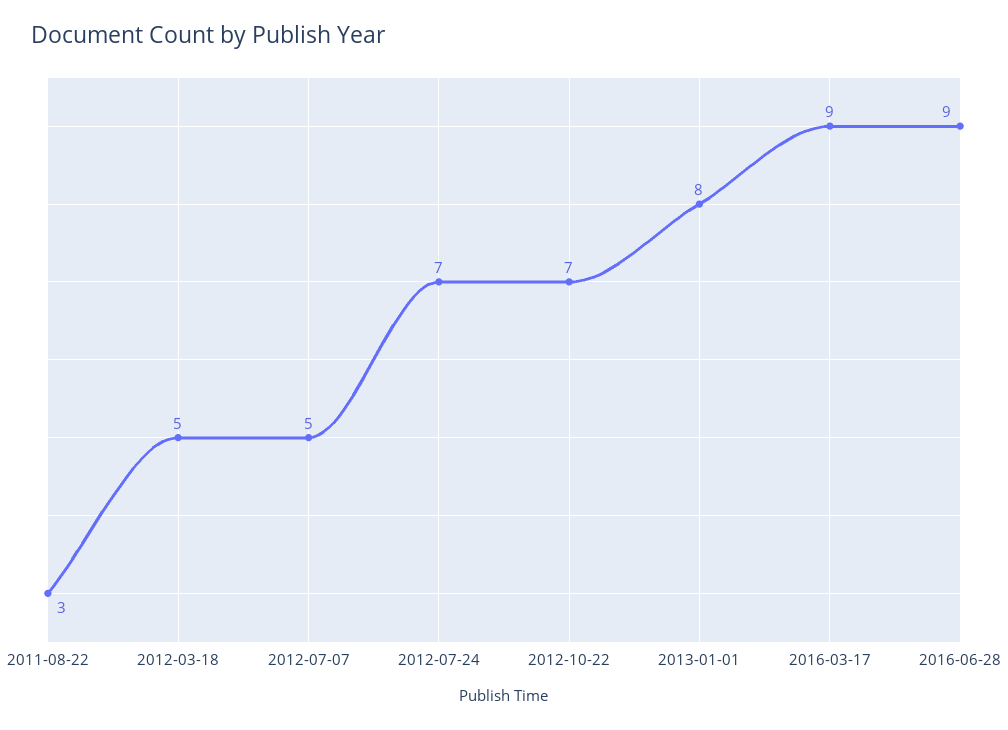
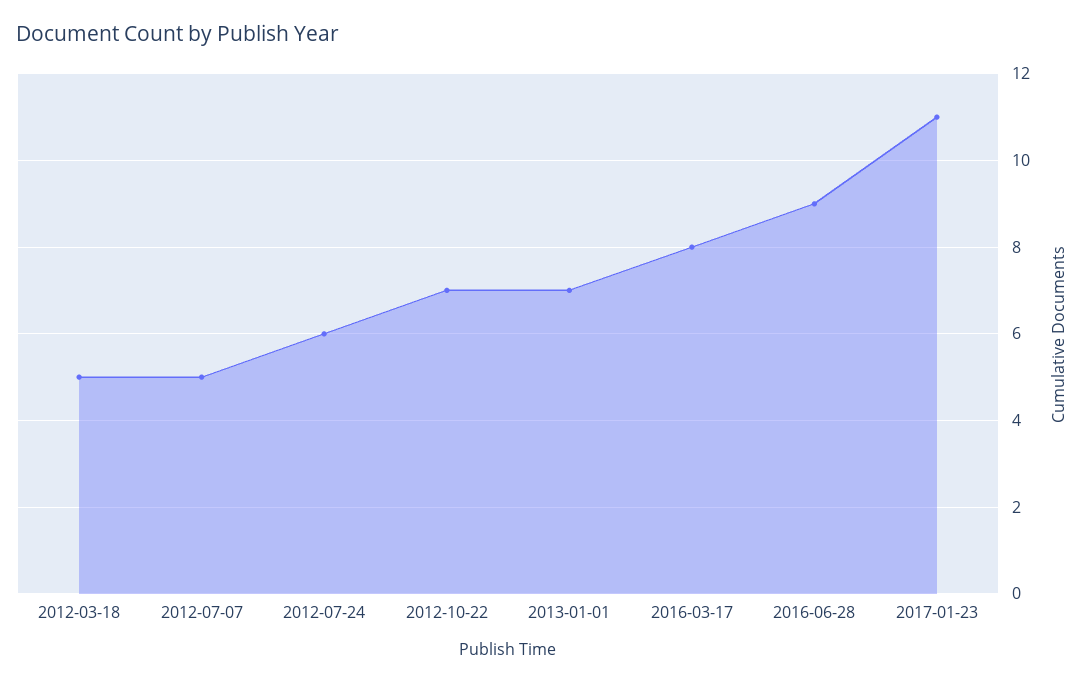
2011-08-22: 3 -> none
2012-07-24: 7 -> 6
2013-01-01: 8 -> 7
2016-03-17: 9 -> 8
2017-01-23: none -> 11

